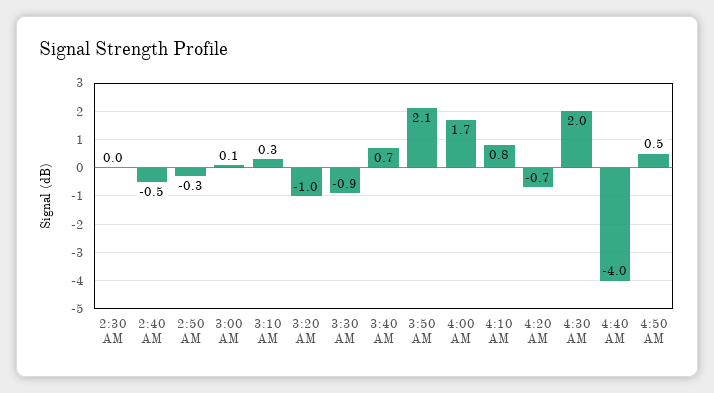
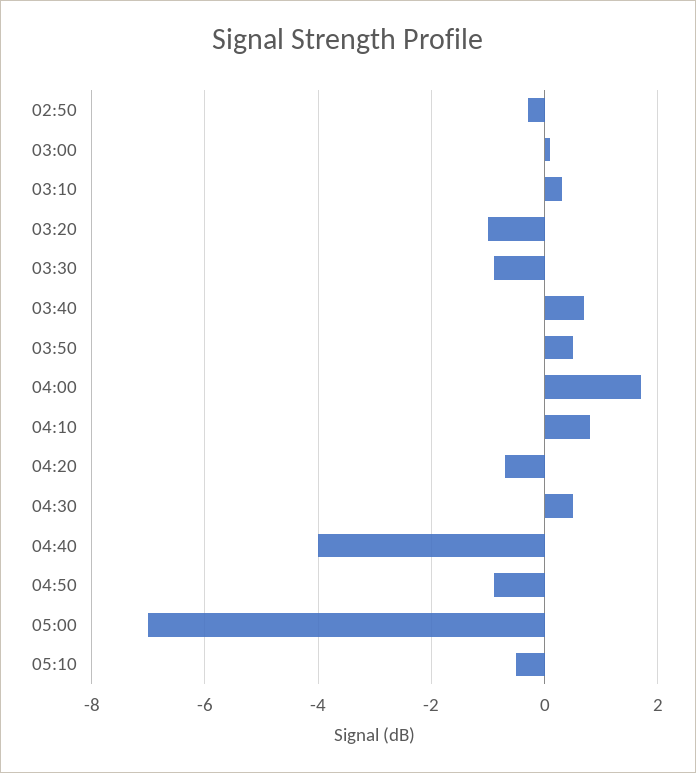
2:30 AM: 0 -> none
2:40 AM: -0.5 -> none
3:50 AM: 2.1 -> 0.5
4:30 AM: 2 -> 0.5
4:50 AM: 0.5 -> -1
05:00: none -> -7
05:10: none -> -0.5

